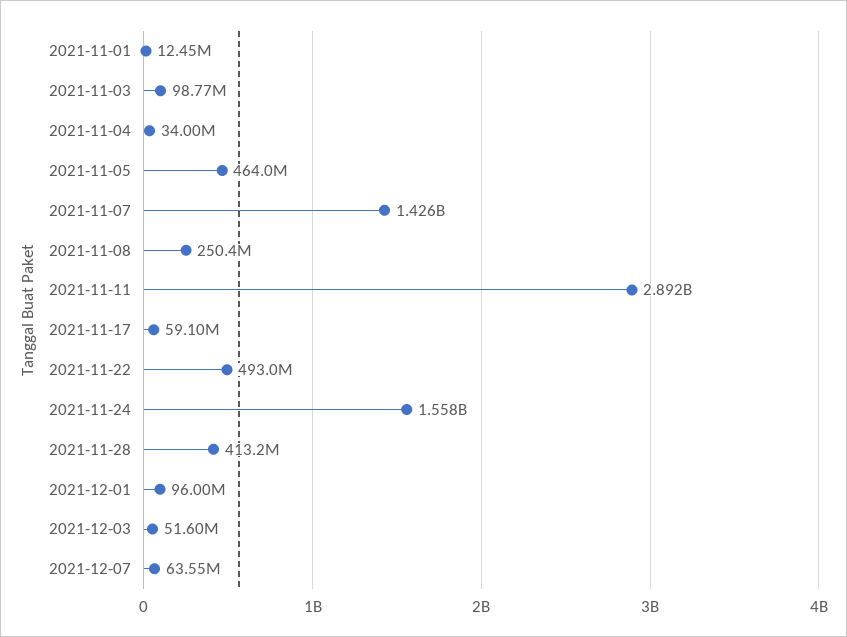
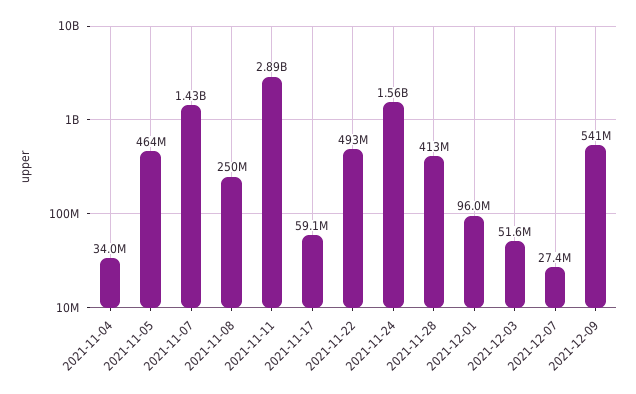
2021-11-01: 12450000 -> none
2021-11-03: 98770000 -> none
2021-12-07: 63550000 -> 27400000
2021-12-09: none -> 541000000

